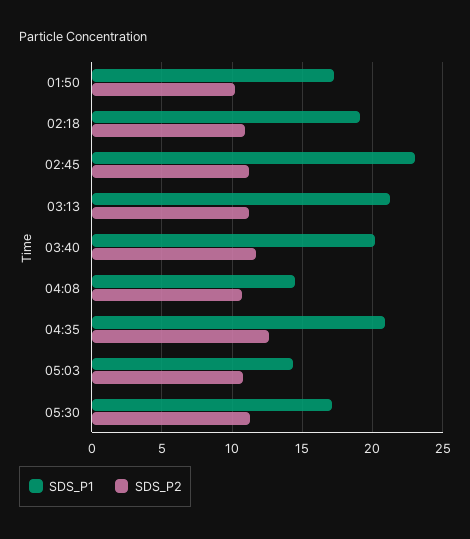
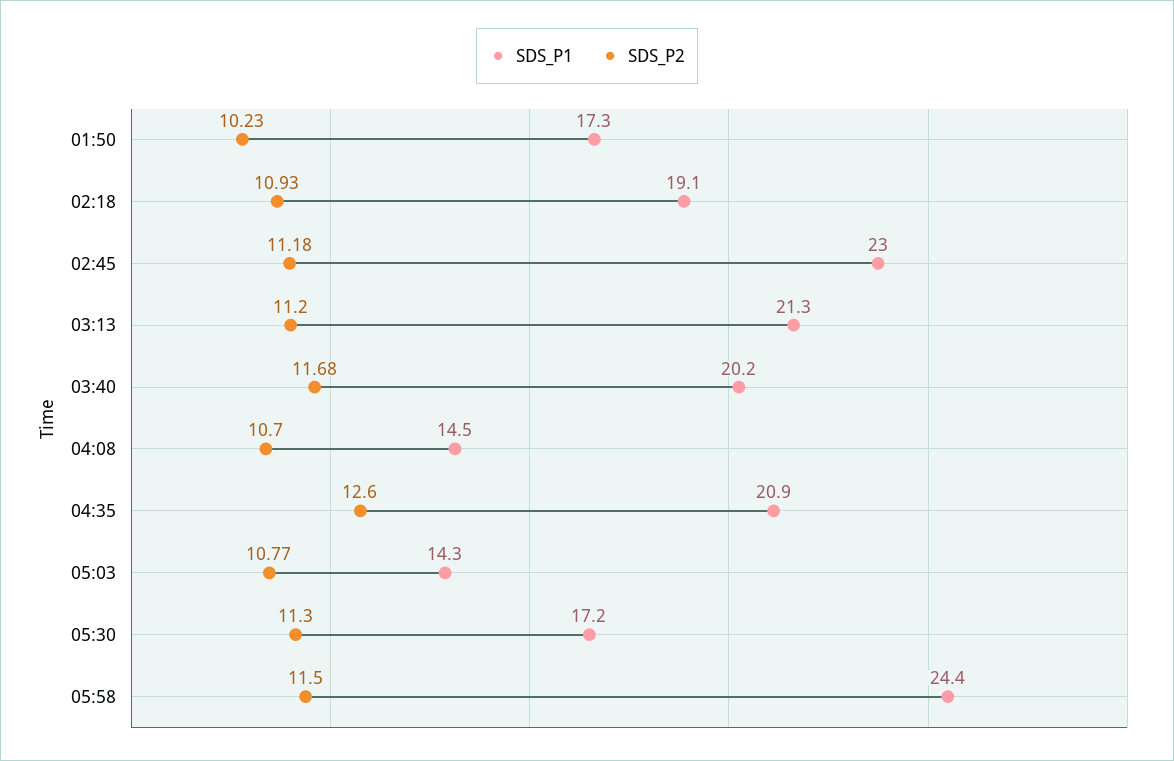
SDS_P1, 05:58: none -> 24.4
SDS_P2, 05:58: none -> 11.5

